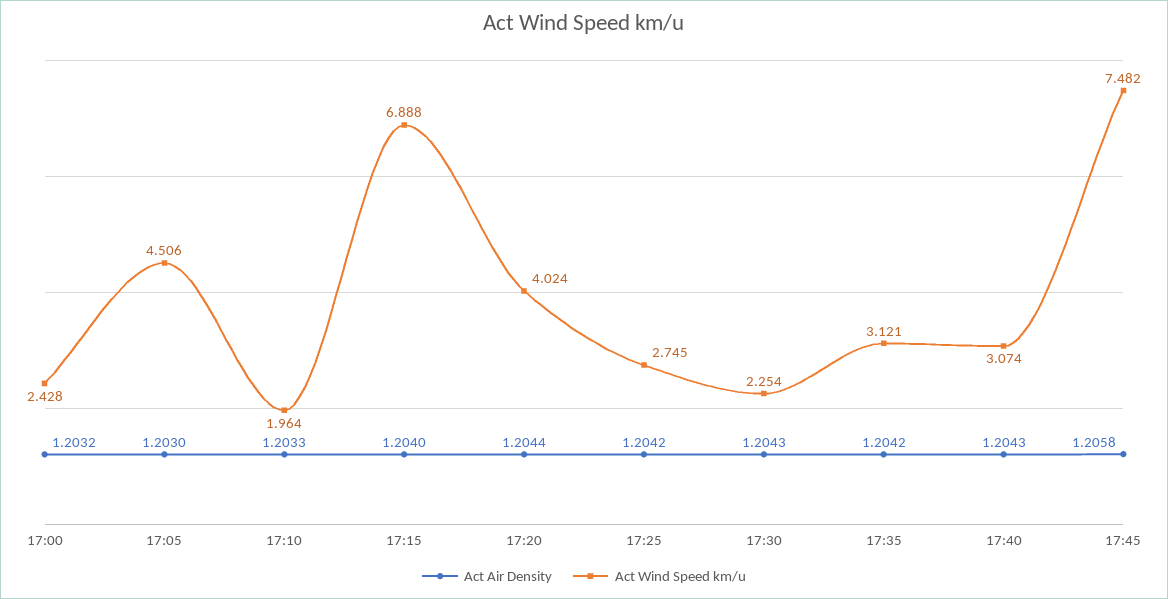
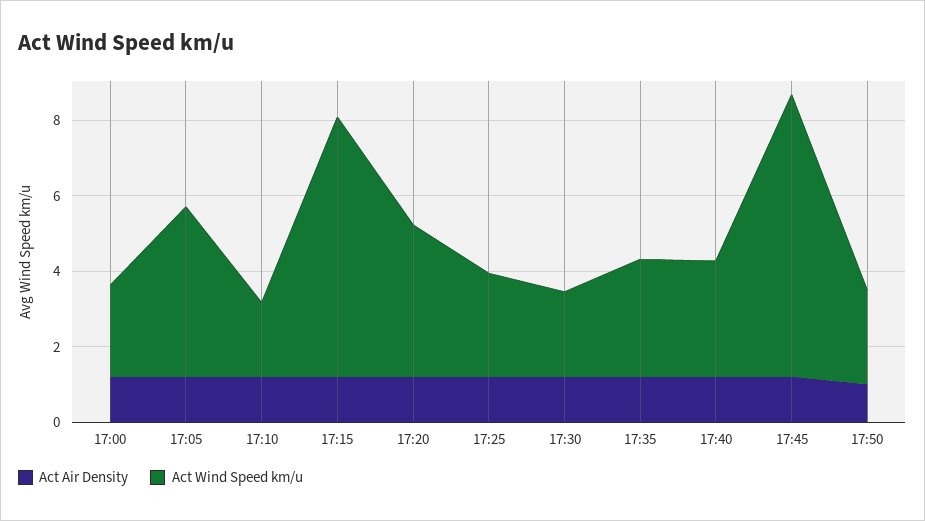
Act Air Density, 17:50: none -> 1
Act Wind Speed km/u, 17:50: none -> 2.5

